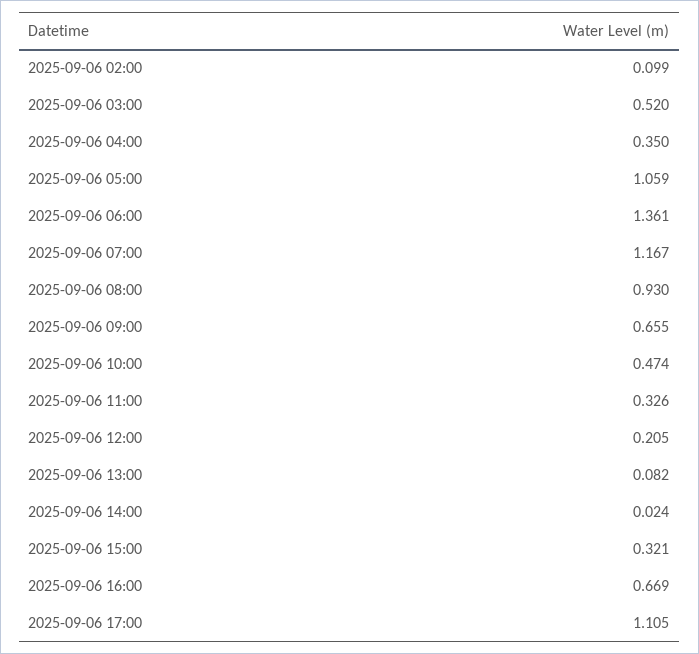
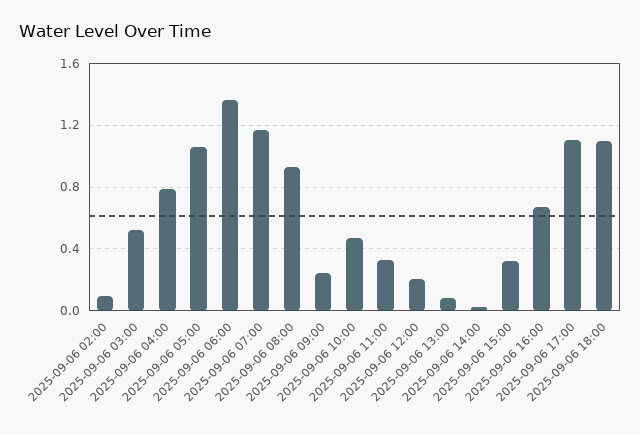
2025-09-06 04:00: 0.35 -> 0.8
2025-09-06 09:00: 0.655 -> 0.25
2025-09-06 18:00: none -> 1.1

